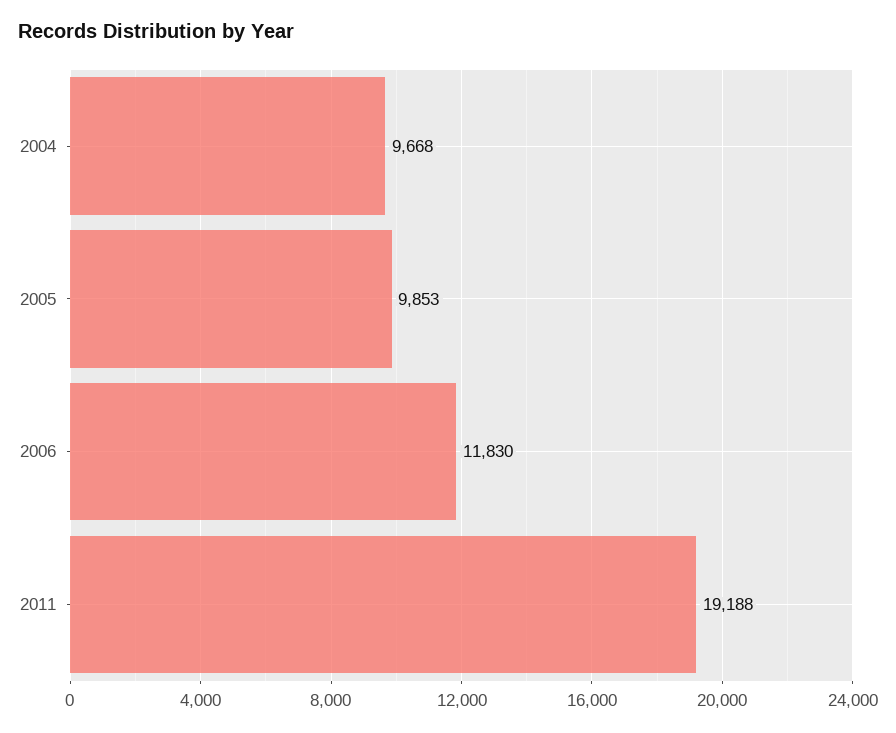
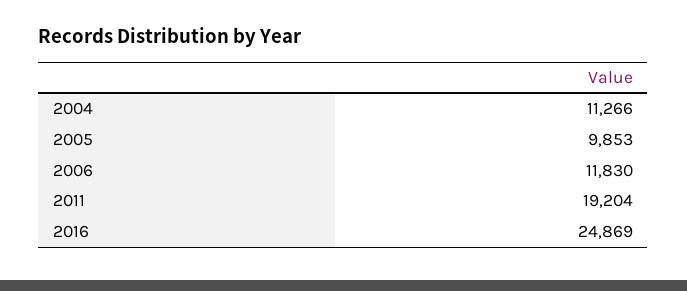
2004: 9668 -> 11266
2011: 19188 -> 19204
2016: none -> 24869

